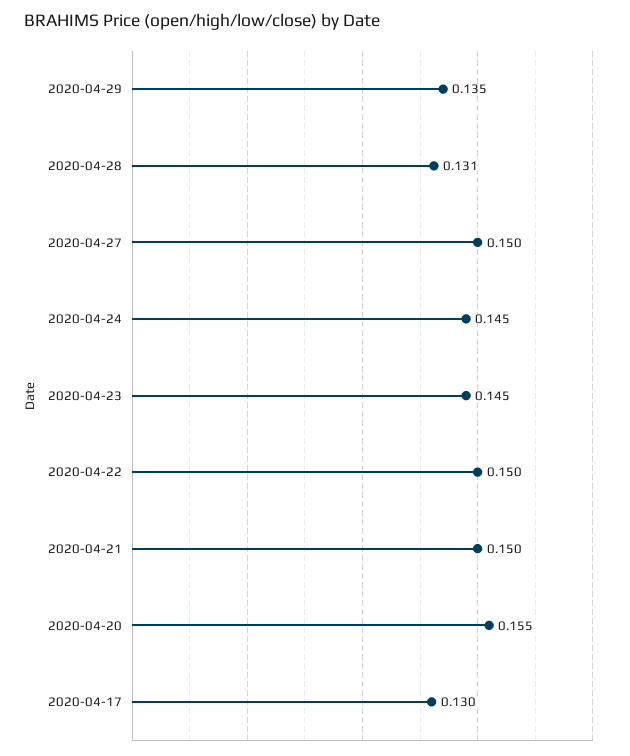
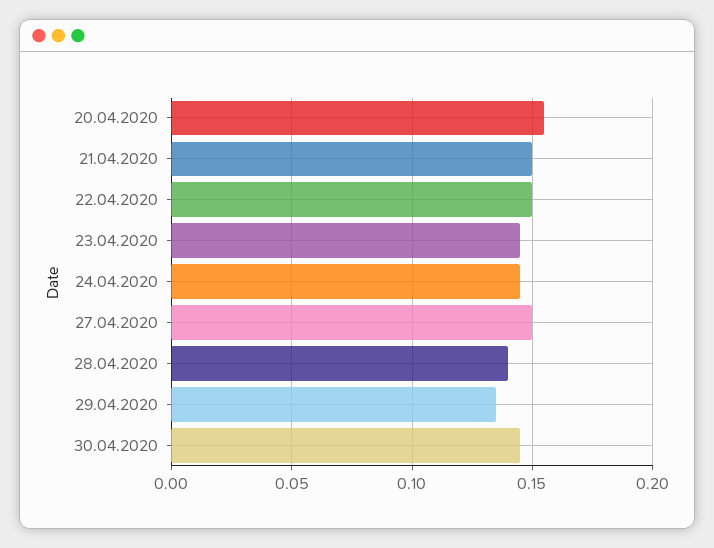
2020-04-28: 0.131 -> 0.14
2020-04-17: 0.13 -> none
30.04.2020: none -> 0.145

